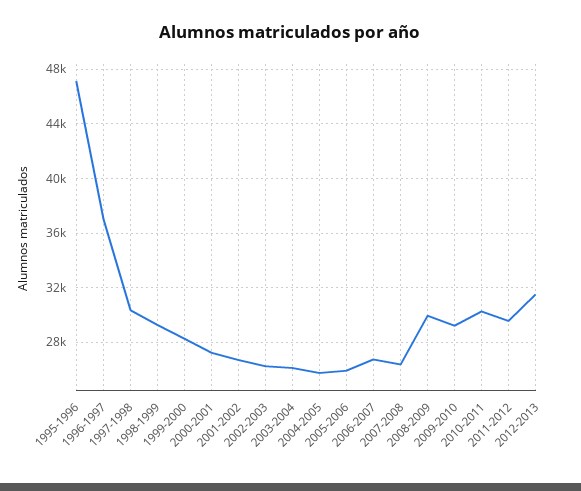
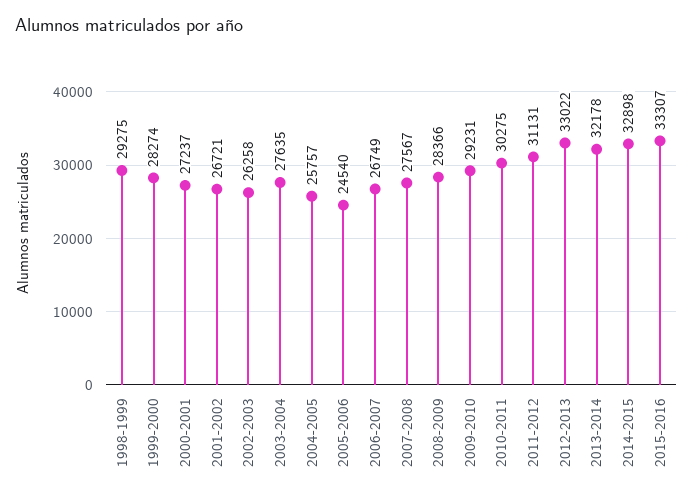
1995-1996: 47000 -> none
1996-1997: 37000 -> none
1997-1998: 30500 -> none
2003-2004: 26000 -> 27635
2005-2006: 26000 -> 24540
2007-2008: 26500 -> 27567
2008-2009: 30000 -> 28366
2011-2012: 29500 -> 31131
2012-2013: 31500 -> 33022
2013-2014: none -> 32178
2014-2015: none -> 32898
2015-2016: none -> 33307

